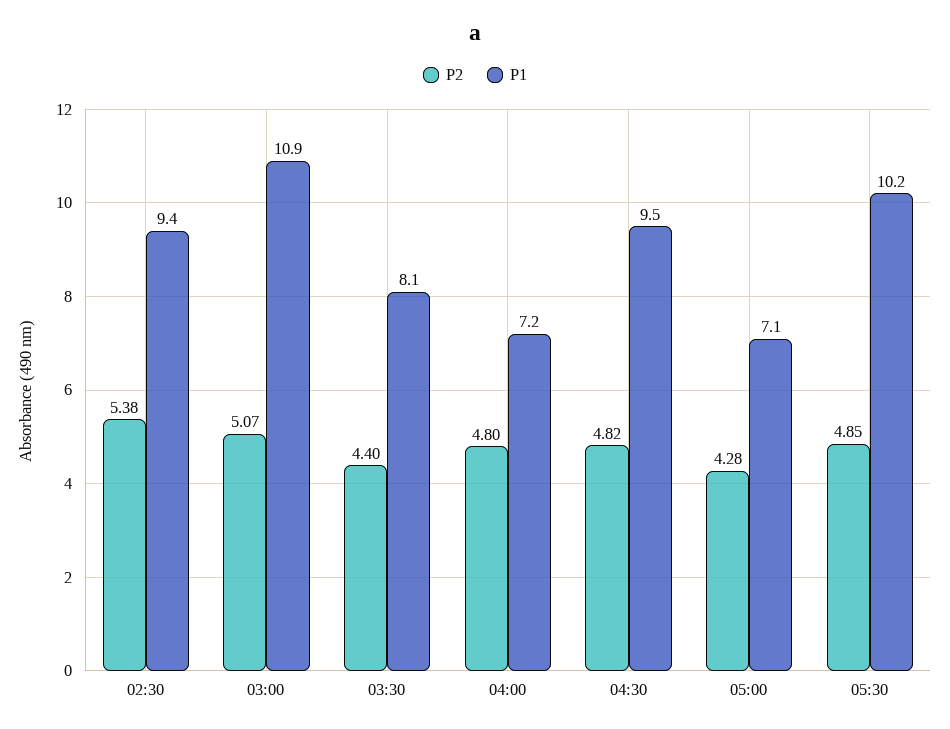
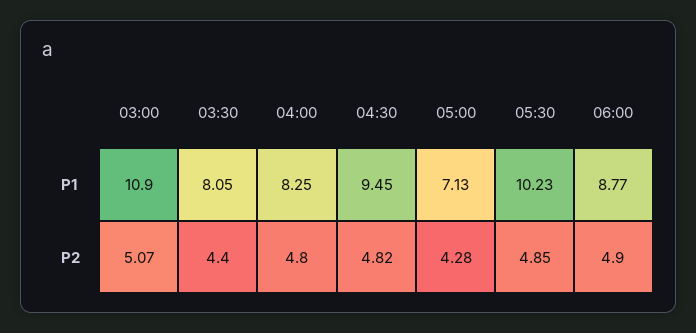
P2, 02:30: 5.38 -> none
P1, 02:30: 9.4 -> none
P1, 04:00: 7.2 -> 8.25
P1, 06:00: none -> 8.77
P2, 06:00: none -> 4.9

